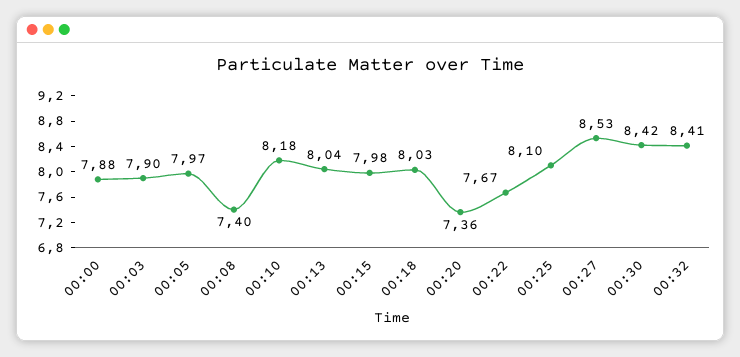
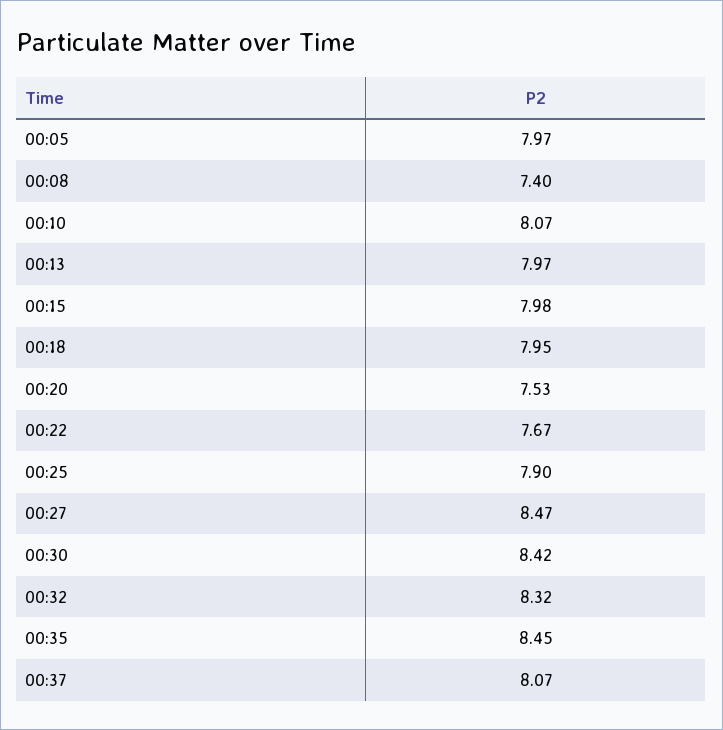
00:00: 7.88 -> none
00:03: 7.9 -> none
00:10: 8.18 -> 8.07
00:13: 8.04 -> 7.97
00:18: 8.03 -> 7.95
00:20: 7.36 -> 7.53
00:25: 8.1 -> 7.9
00:27: 8.53 -> 8.47
00:32: 8.41 -> 8.32
00:35: none -> 8.45
00:37: none -> 8.07

